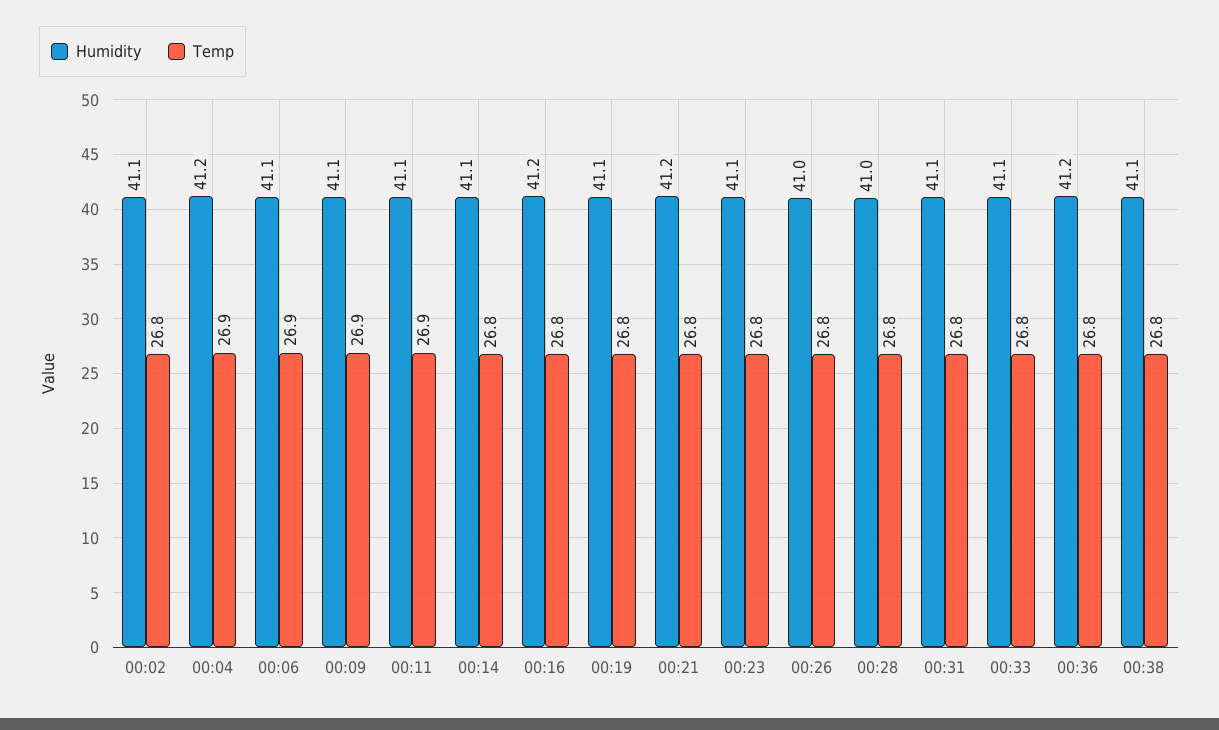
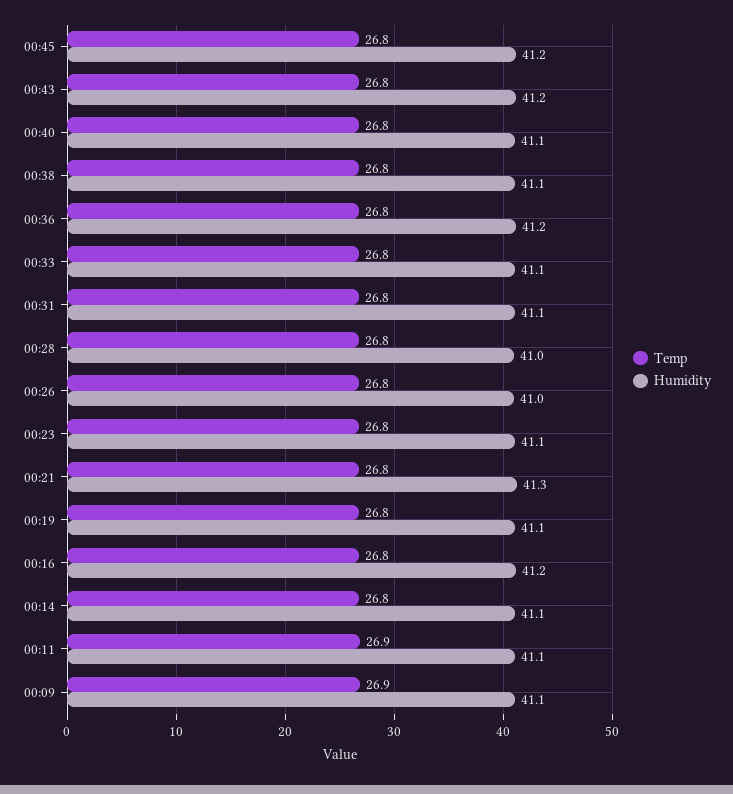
Humidity, 00:02: 41.1 -> none
Temp, 00:02: 26.8 -> none
Humidity, 00:04: 41.2 -> none
Temp, 00:04: 26.9 -> none
Humidity, 00:06: 41.1 -> none
Temp, 00:06: 26.9 -> none
Humidity, 00:21: 41.2 -> 41.3
Temp, 00:45: none -> 26.8
Humidity, 00:45: none -> 41.2
Temp, 00:43: none -> 26.8
Humidity, 00:43: none -> 41.2
Temp, 00:40: none -> 26.8
Humidity, 00:40: none -> 41.1

